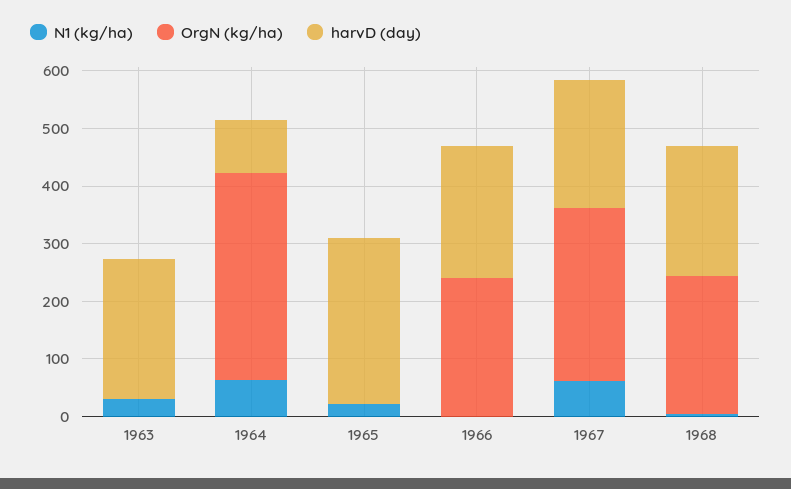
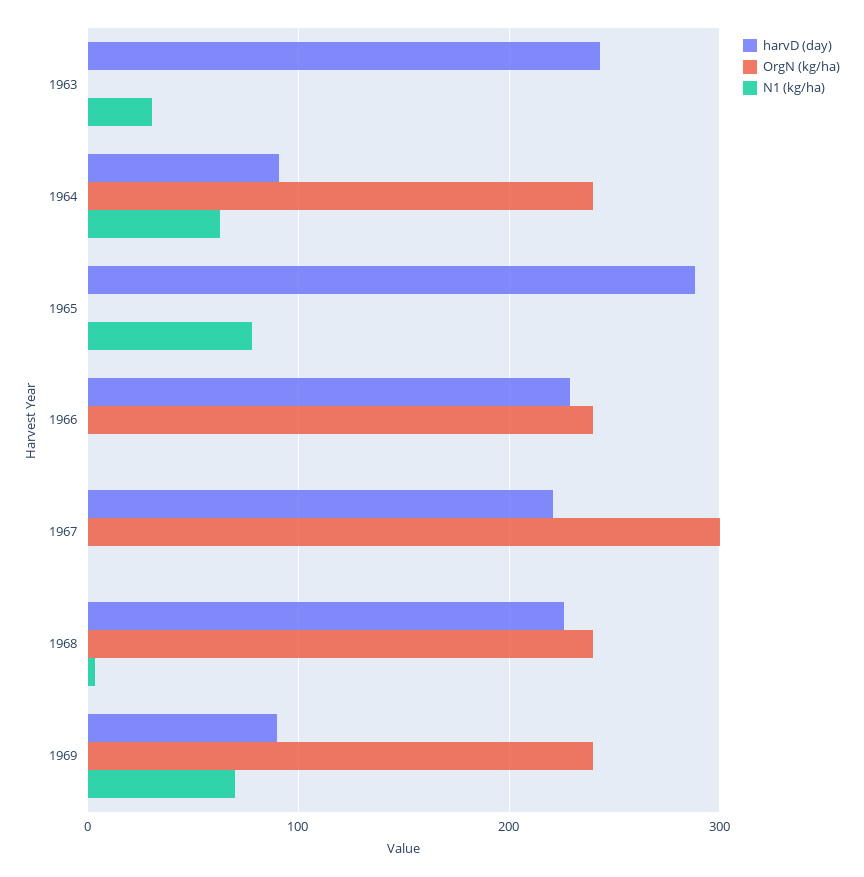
OrgN (kg/ha), 1964: 360 -> 240
N1 (kg/ha), 1965: 20 -> 80
N1 (kg/ha), 1967: 60 -> 0
harvD (day), 1969: none -> 90
OrgN (kg/ha), 1969: none -> 240
N1 (kg/ha), 1969: none -> 70

